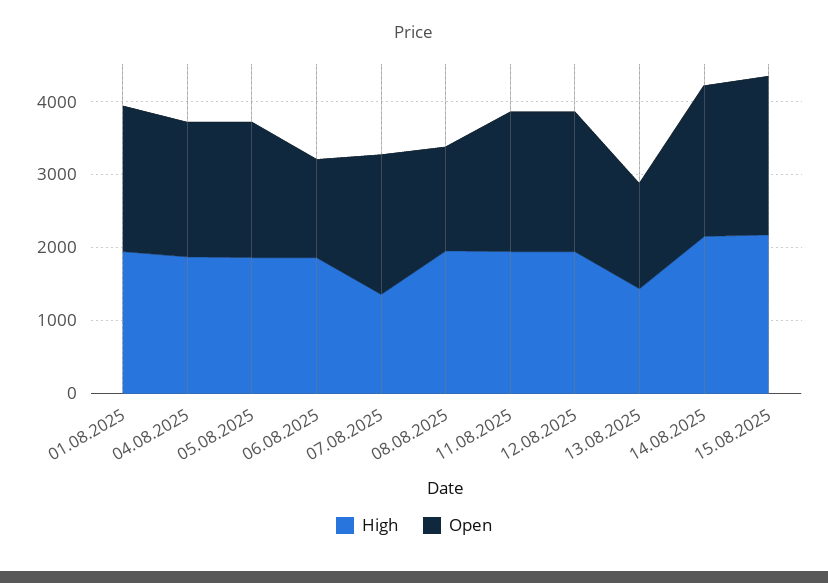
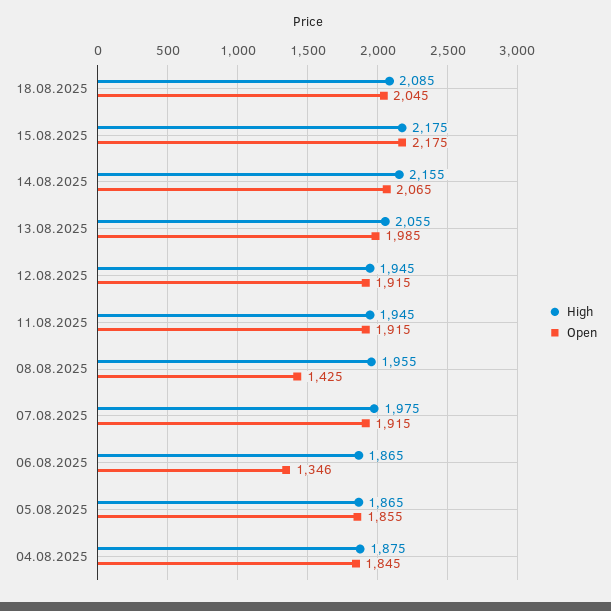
High, 01.08.2025: 2000 -> none
Open, 01.08.2025: 2000 -> none
High, 07.08.2025: 1400 -> 1975
High, 13.08.2025: 1400 -> 2055
Open, 13.08.2025: 1400 -> 1985
High, 18.08.2025: none -> 2085
Open, 18.08.2025: none -> 2045

